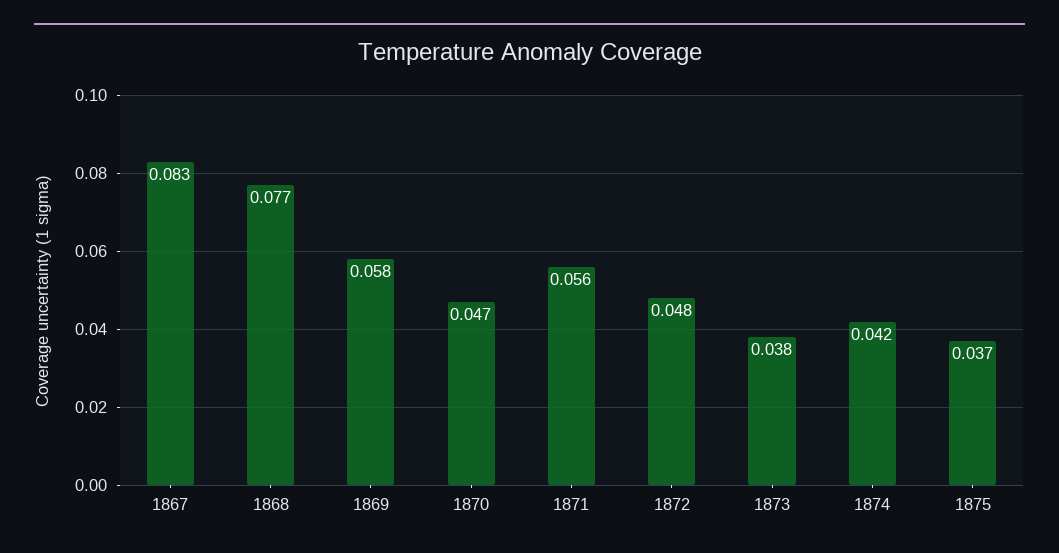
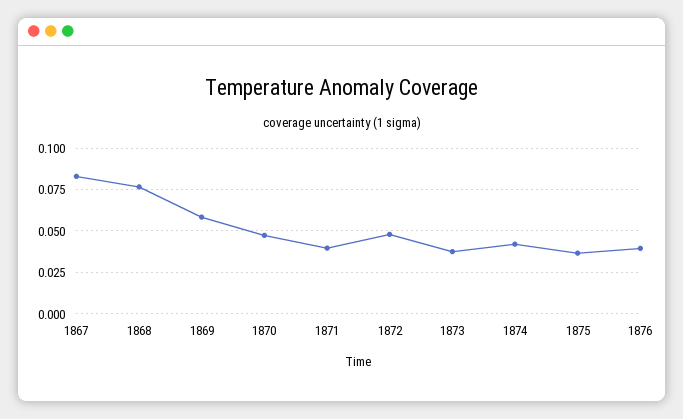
1871: 0.056 -> 0.04
1876: none -> 0.04

